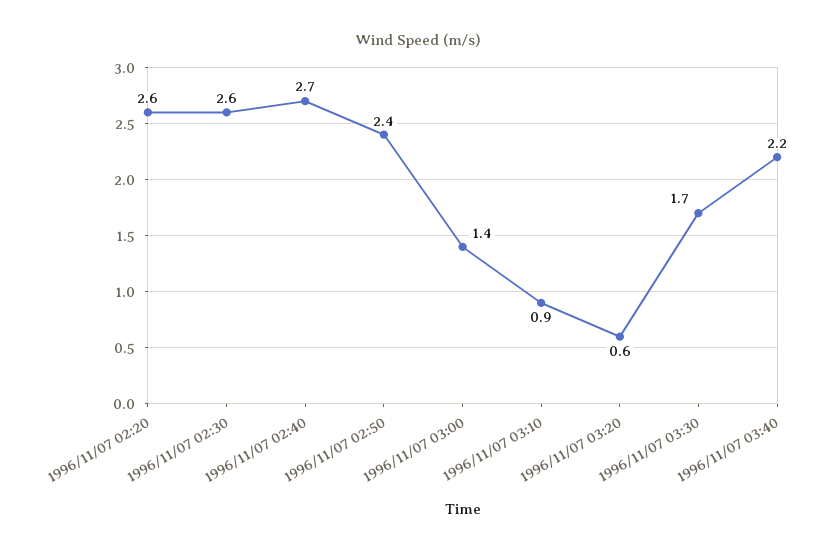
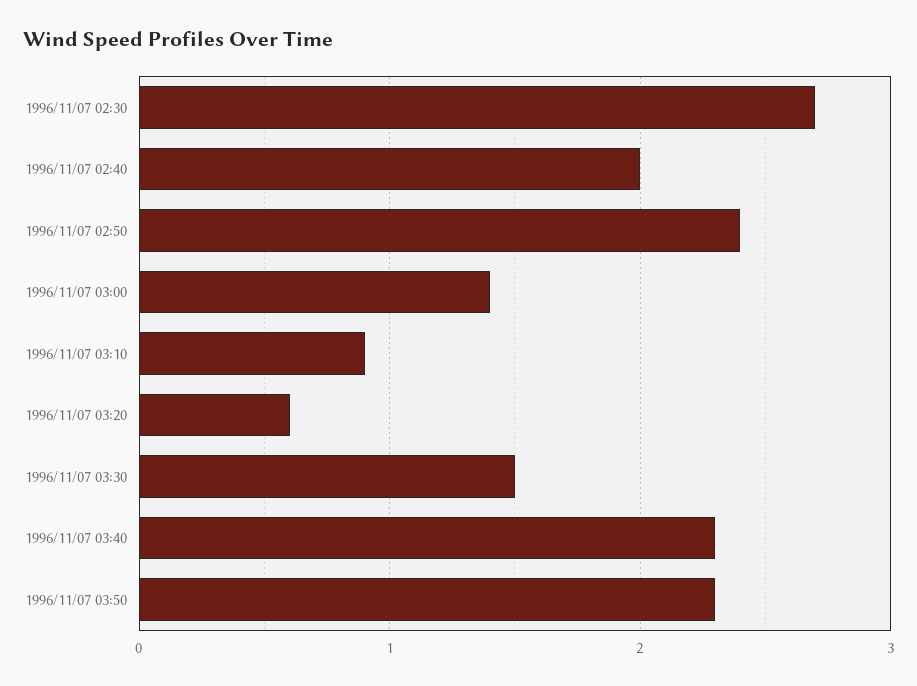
1996/11/07 02:20: 2.6 -> none
1996/11/07 02:30: 2.6 -> 2.7
1996/11/07 02:40: 2.7 -> 2
1996/11/07 03:30: 1.7 -> 1.5
1996/11/07 03:40: 2.2 -> 2.3
1996/11/07 03:50: none -> 2.3

